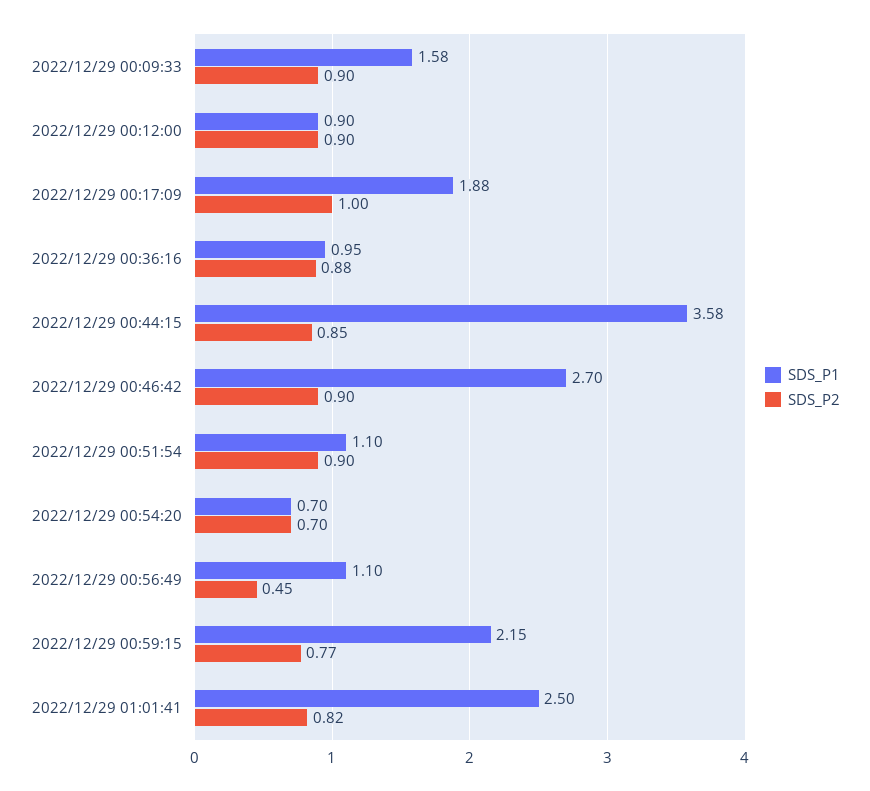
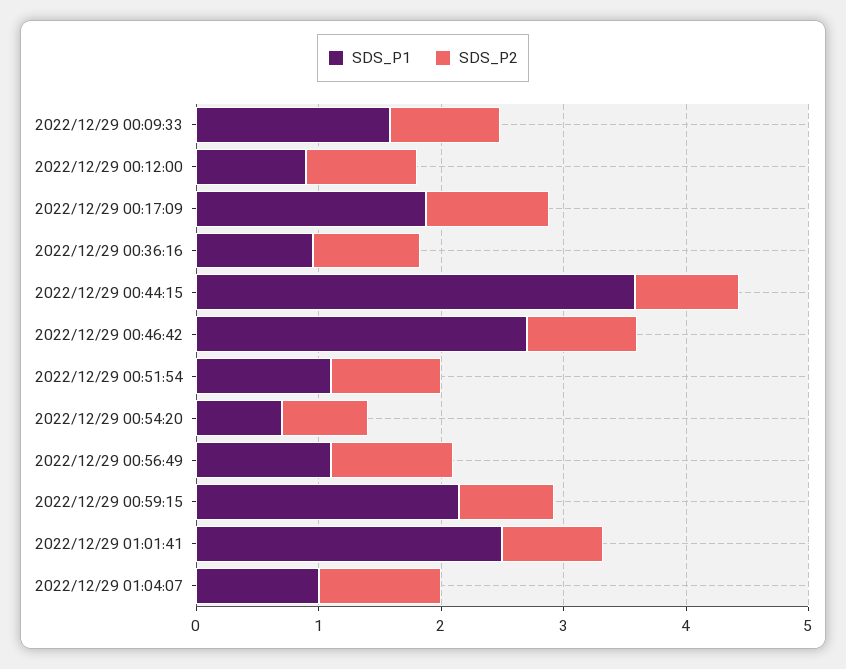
SDS_P2, 2022/12/29 00:56:49: 0.45 -> 1
SDS_P1, 2022/12/29 01:04:07: none -> 1
SDS_P2, 2022/12/29 01:04:07: none -> 1

